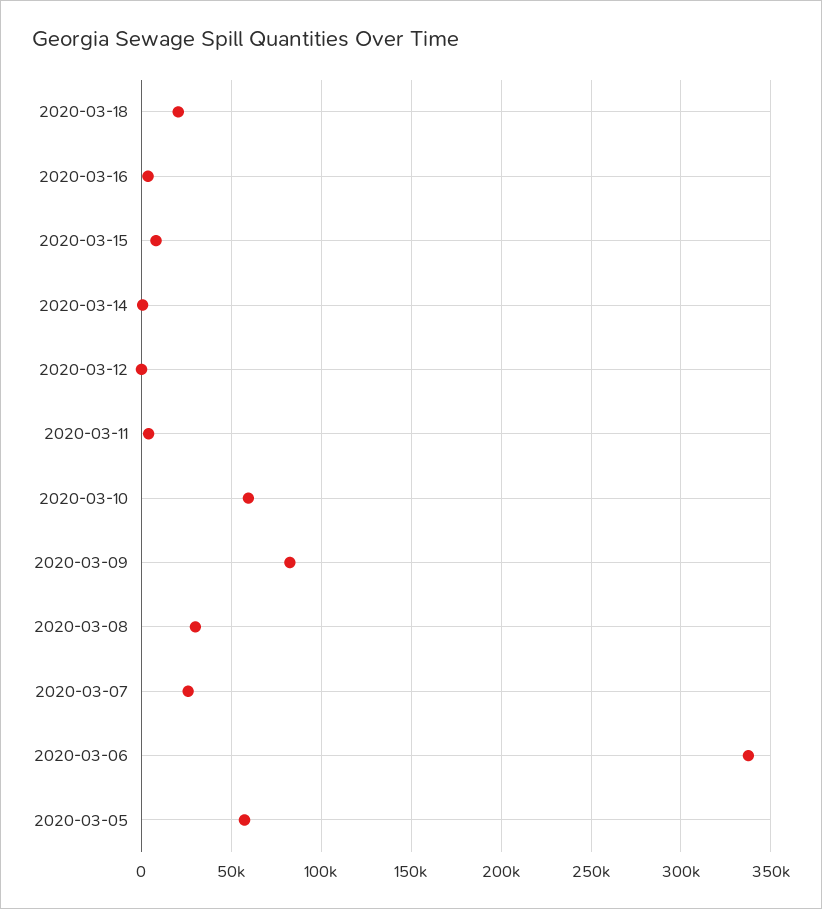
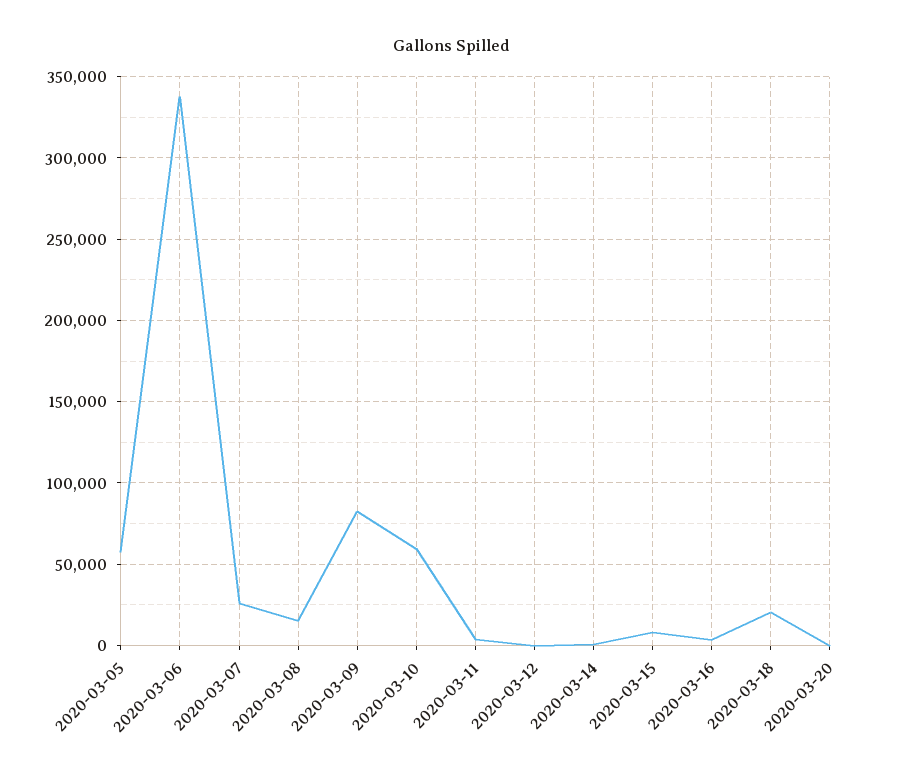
2020-03-08: 30000 -> 15000
2020-03-20: none -> 0

